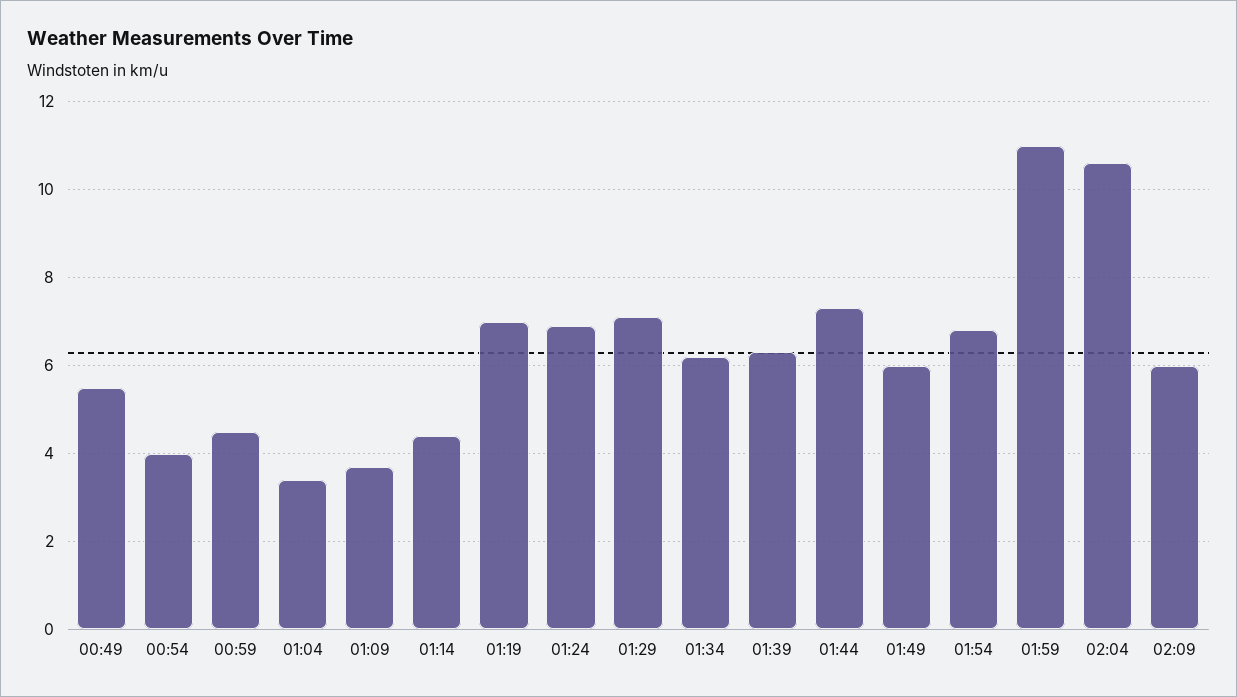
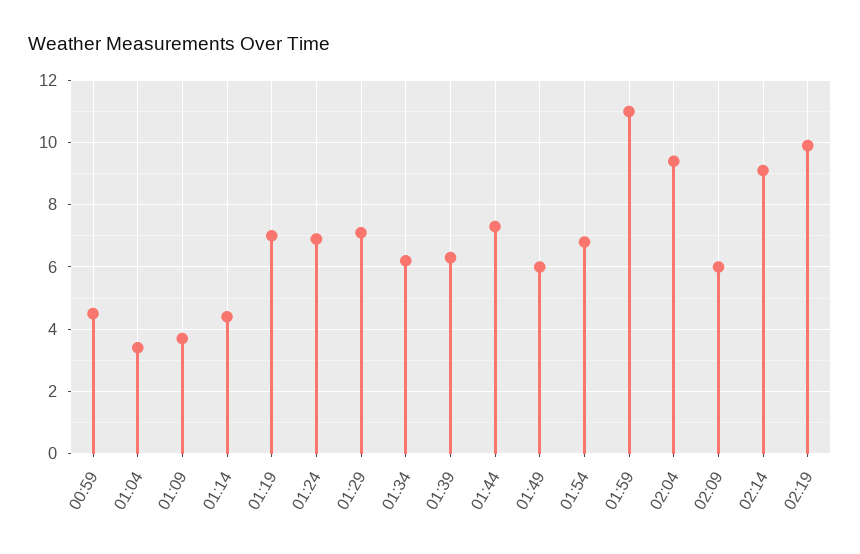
00:49: 5.5 -> none
00:54: 4 -> none
02:04: 10.5 -> 9.5
02:14: none -> 9
02:19: none -> 10

